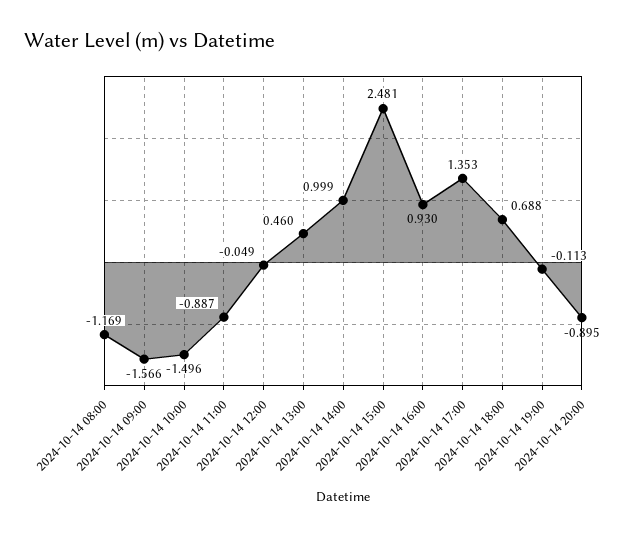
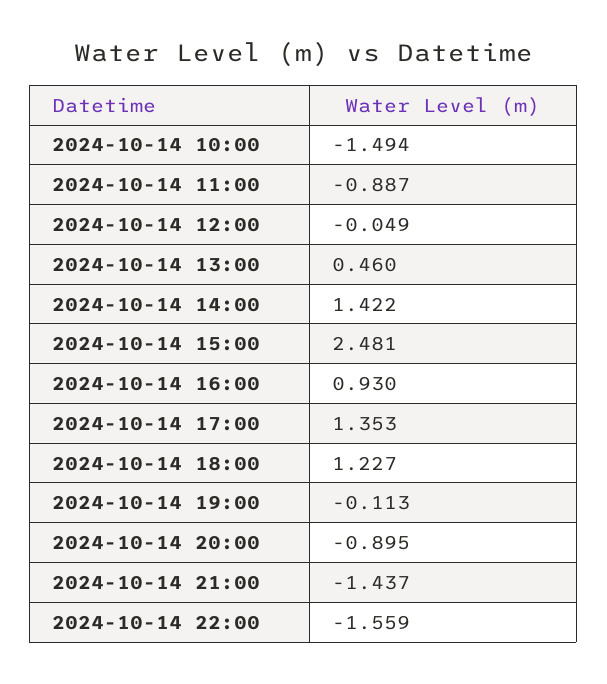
2024-10-14 08:00: -1.169 -> none
2024-10-14 09:00: -1.566 -> none
2024-10-14 10:00: -1.496 -> -1.494
2024-10-14 14:00: 0.999 -> 1.422
2024-10-14 18:00: 0.688 -> 1.227
2024-10-14 21:00: none -> -1.437
2024-10-14 22:00: none -> -1.559

